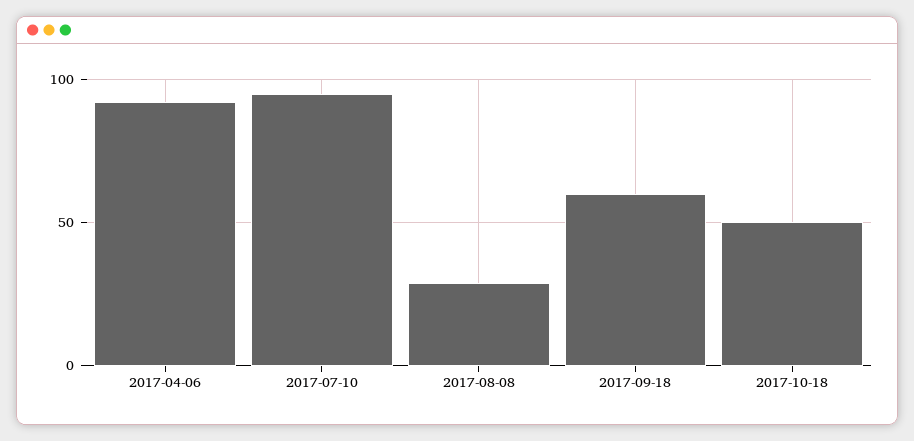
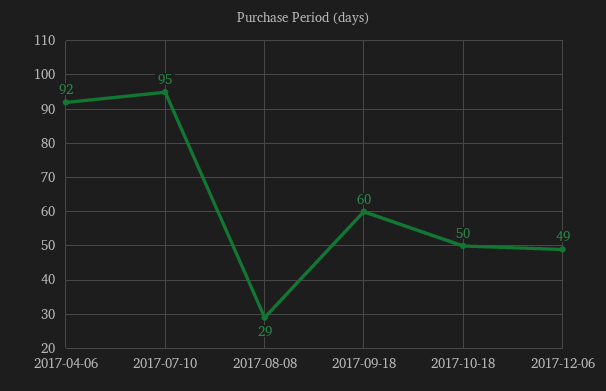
2017-12-06: none -> 49

